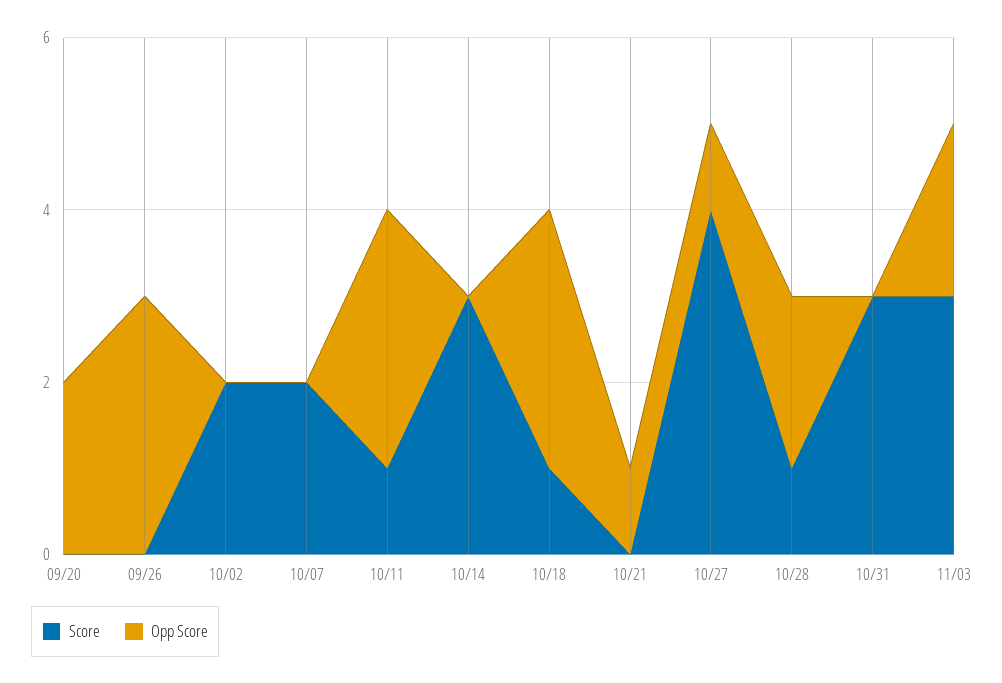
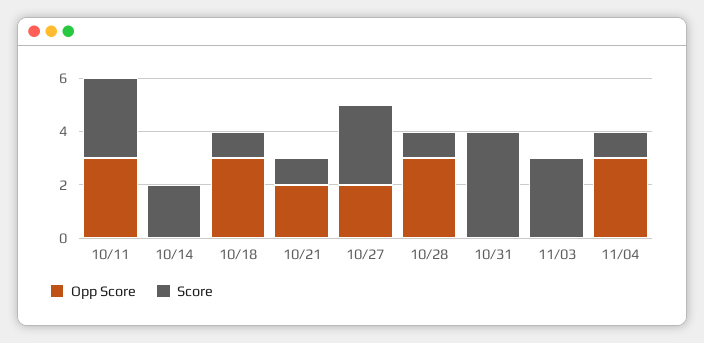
Score, 09/20: 0 -> none
Opp Score, 09/20: 2 -> none
Score, 09/26: 0 -> none
Opp Score, 09/26: 3 -> none
Score, 10/02: 2 -> none
Opp Score, 10/02: 0 -> none
Score, 10/07: 2 -> none
Opp Score, 10/07: 0 -> none
Score, 10/11: 1 -> 3
Score, 10/14: 3 -> 2
Score, 10/21: 0 -> 1
Opp Score, 10/21: 1 -> 2
Score, 10/27: 4 -> 3
Opp Score, 10/27: 1 -> 2
Opp Score, 10/28: 2 -> 3
Score, 10/31: 3 -> 4
Opp Score, 11/03: 2 -> 0
Opp Score, 11/04: none -> 3
Score, 11/04: none -> 1

